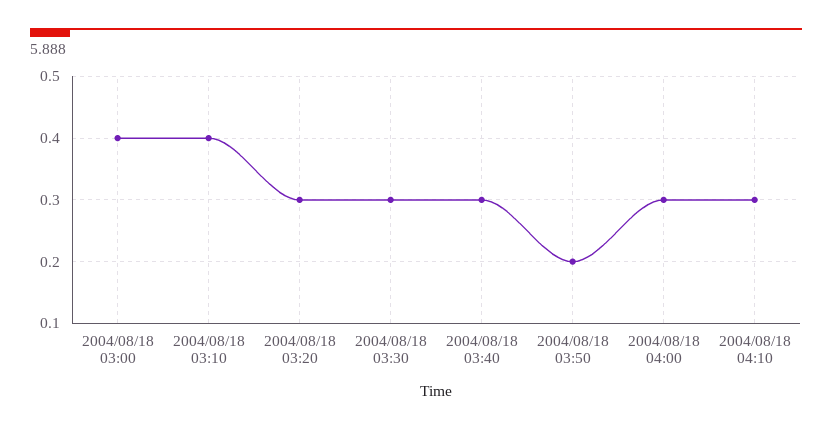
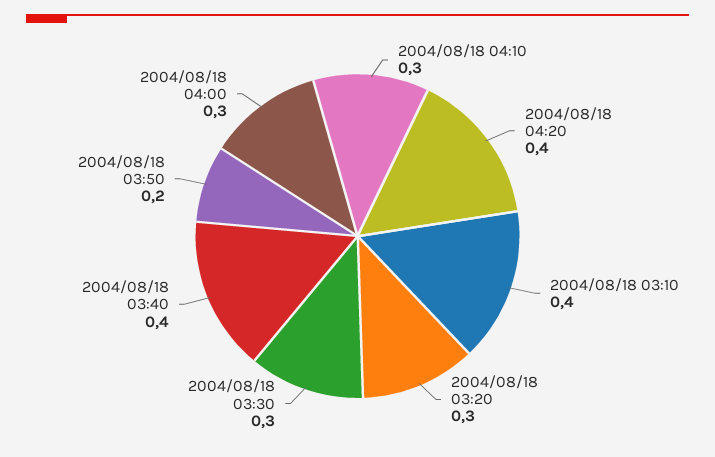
2004/08/18 03:00: 0.4 -> none
2004/08/18 03:40: 0.3 -> 0.4
2004/08/18 04:20: none -> 0.4

